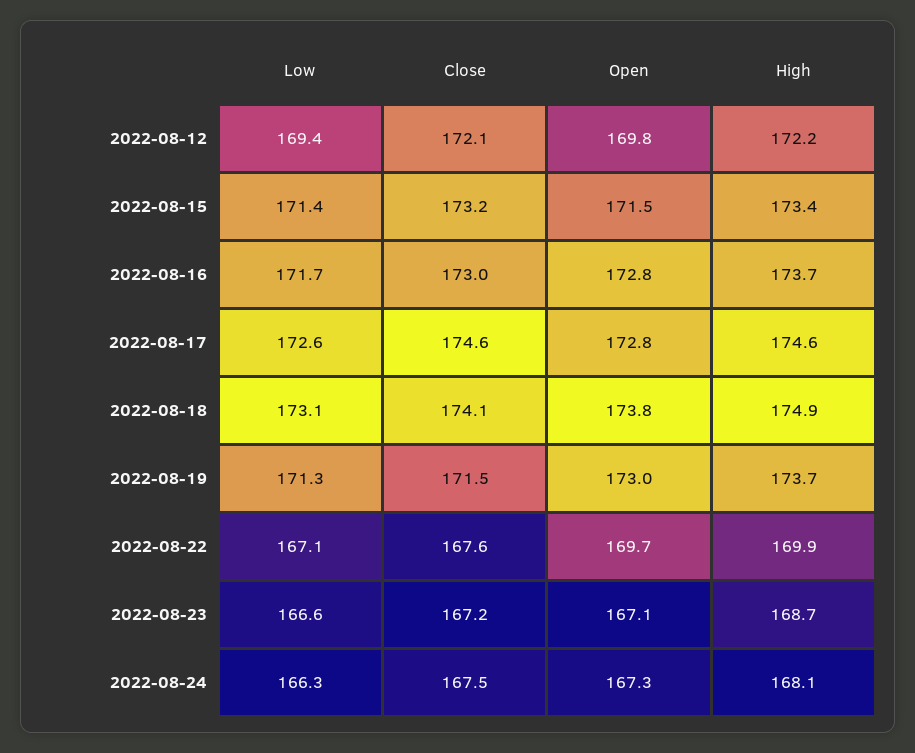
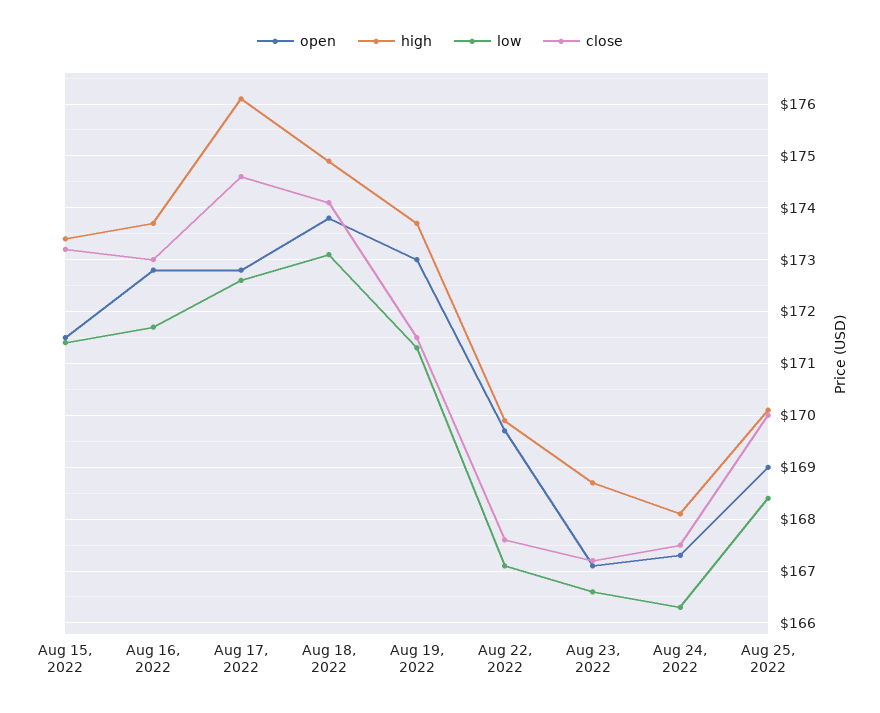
Low, 2022-08-12: 169.4 -> none
Close, 2022-08-12: 172.1 -> none
Open, 2022-08-12: 169.8 -> none
High, 2022-08-12: 172.2 -> none
High, 2022-08-17: 174.6 -> 176
Open, Aug 25, 2022: none -> 169
High, Aug 25, 2022: none -> 170
Low, Aug 25, 2022: none -> 168.5
Close, Aug 25, 2022: none -> 170

